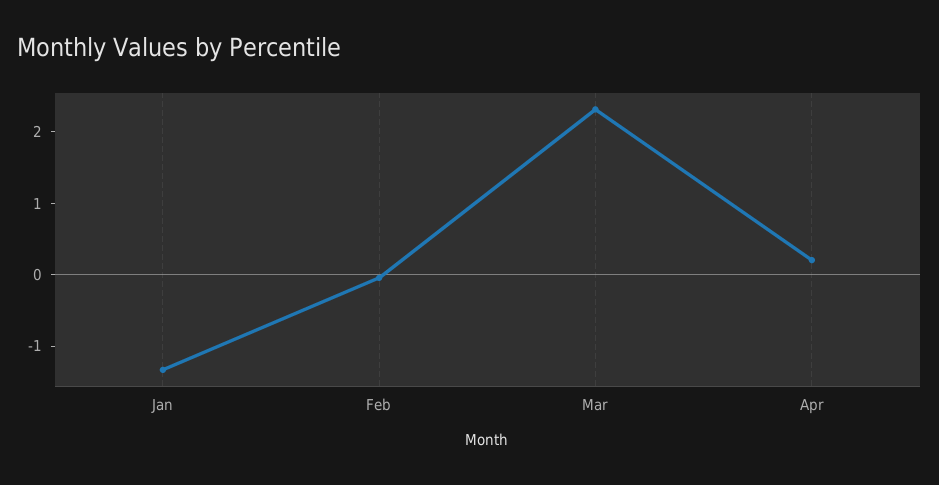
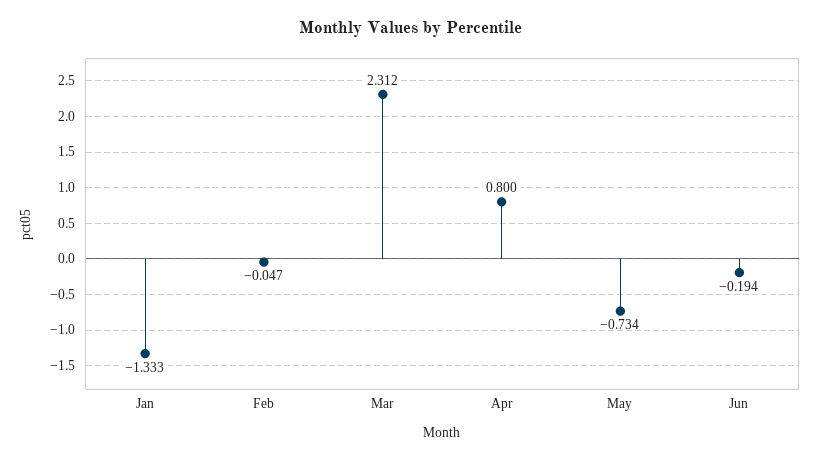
Apr: 0.2 -> 0.8
May: none -> -0.734
Jun: none -> -0.194

